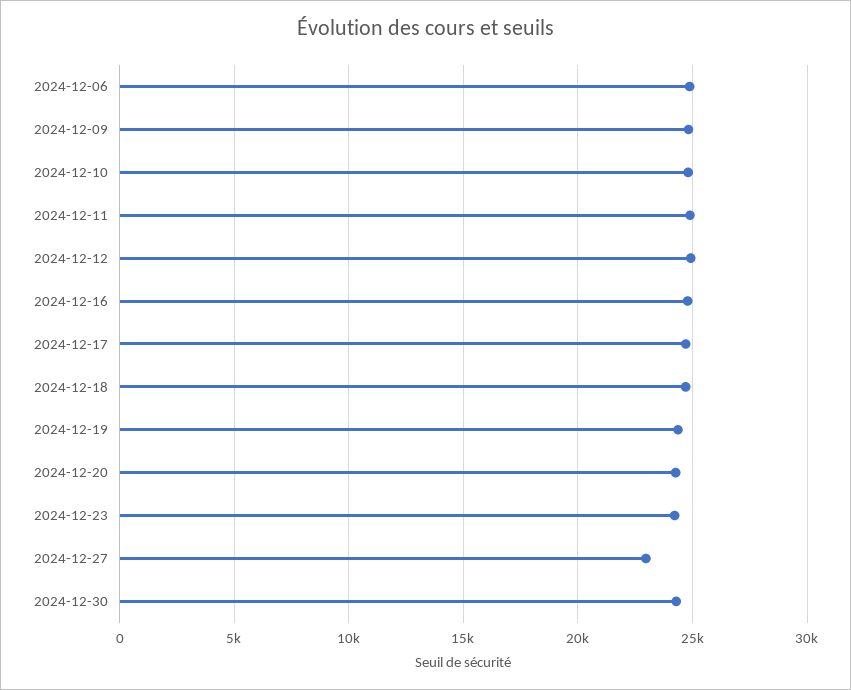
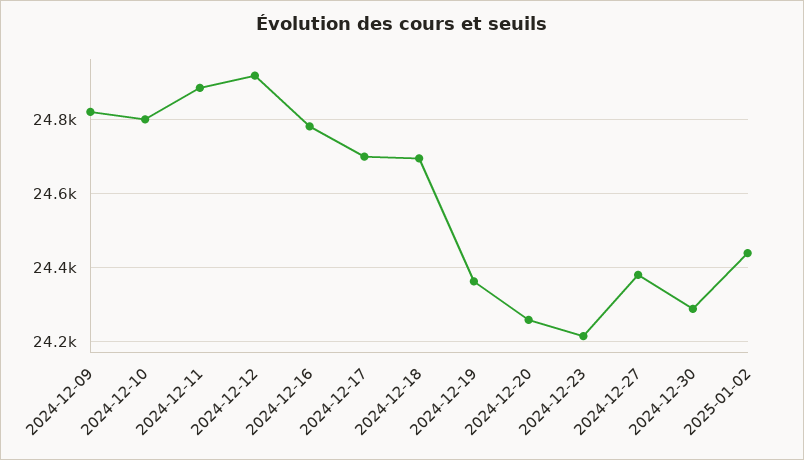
2024-12-06: 25000 -> none
2024-12-27: 23000 -> 24380
2025-01-02: none -> 24440

